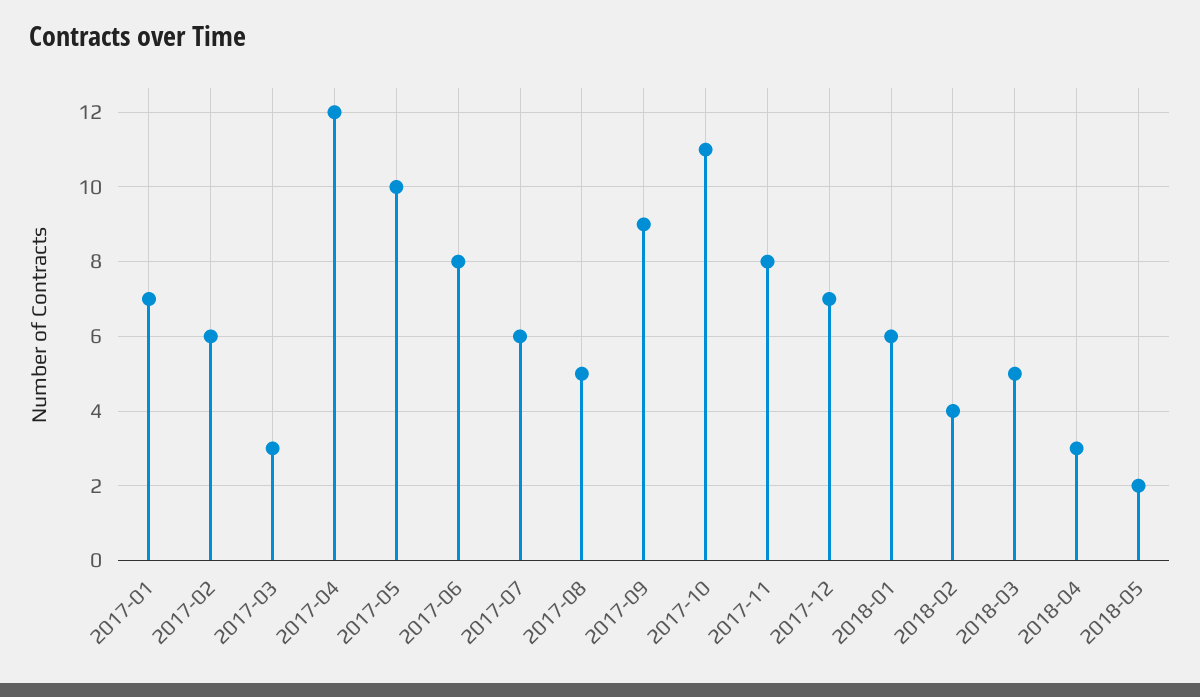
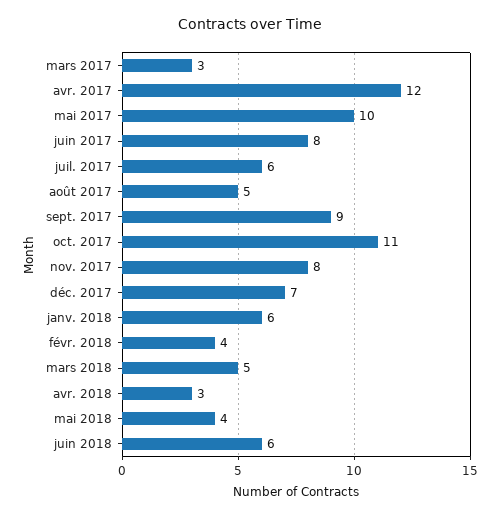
2017-01: 7 -> none
2017-02: 6 -> none
2018-05: 2 -> 4
juin 2018: none -> 6

